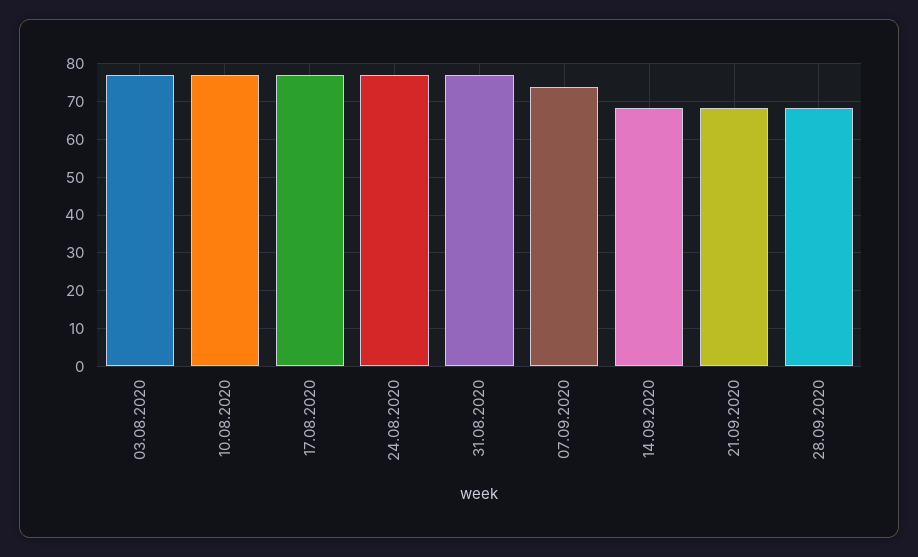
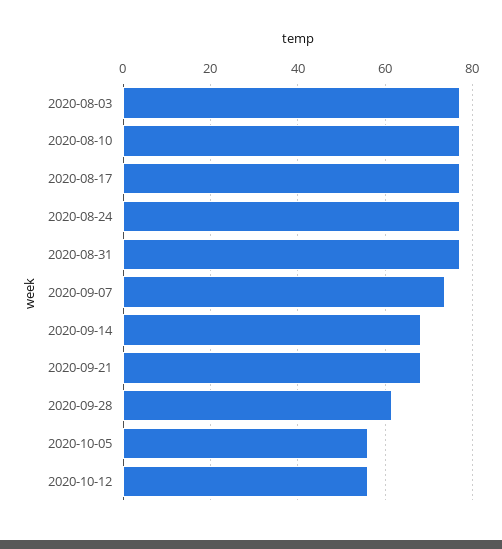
28.09.2020: 68 -> 62
2020-10-05: none -> 56
2020-10-12: none -> 56

